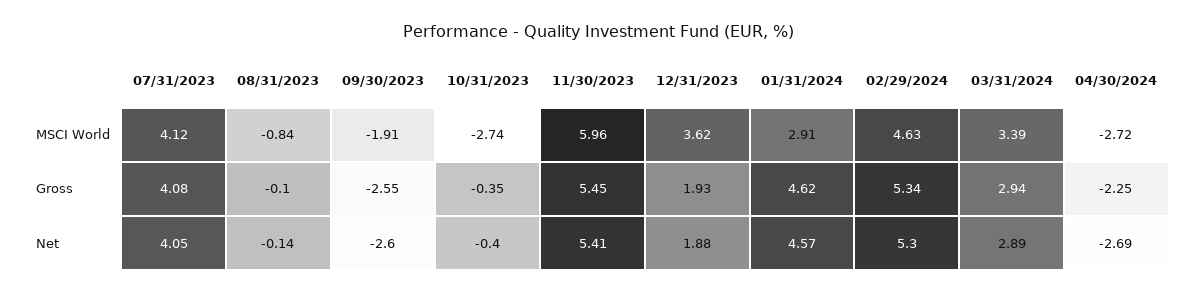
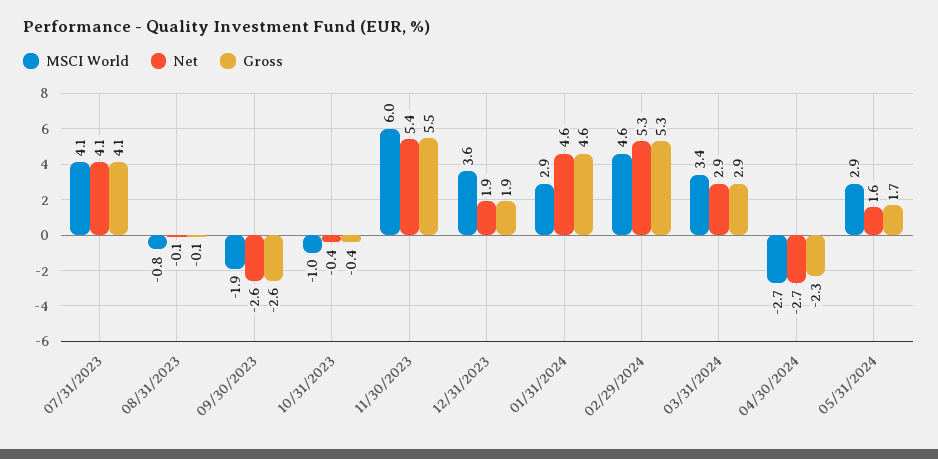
MSCI World, 10/31/2023: -2.74 -> -1
MSCI World, 05/31/2024: none -> 2.9
Net, 05/31/2024: none -> 1.6
Gross, 05/31/2024: none -> 1.7

